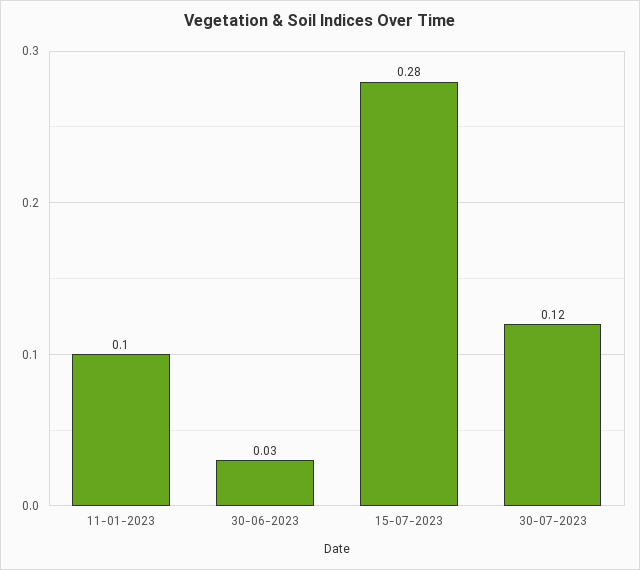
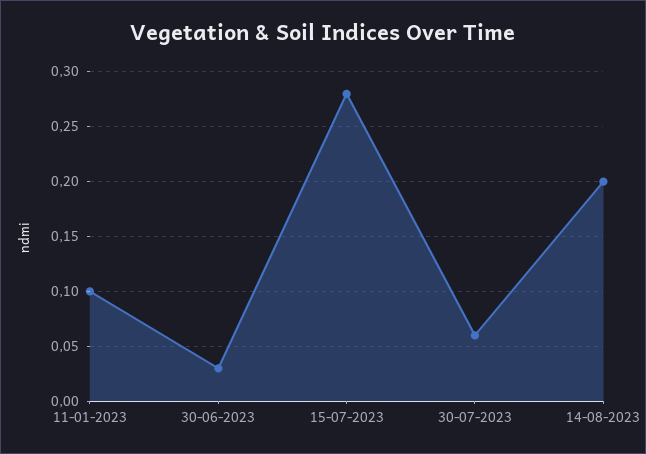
30-07-2023: 0.12 -> 0.06
14-08-2023: none -> 0.2

